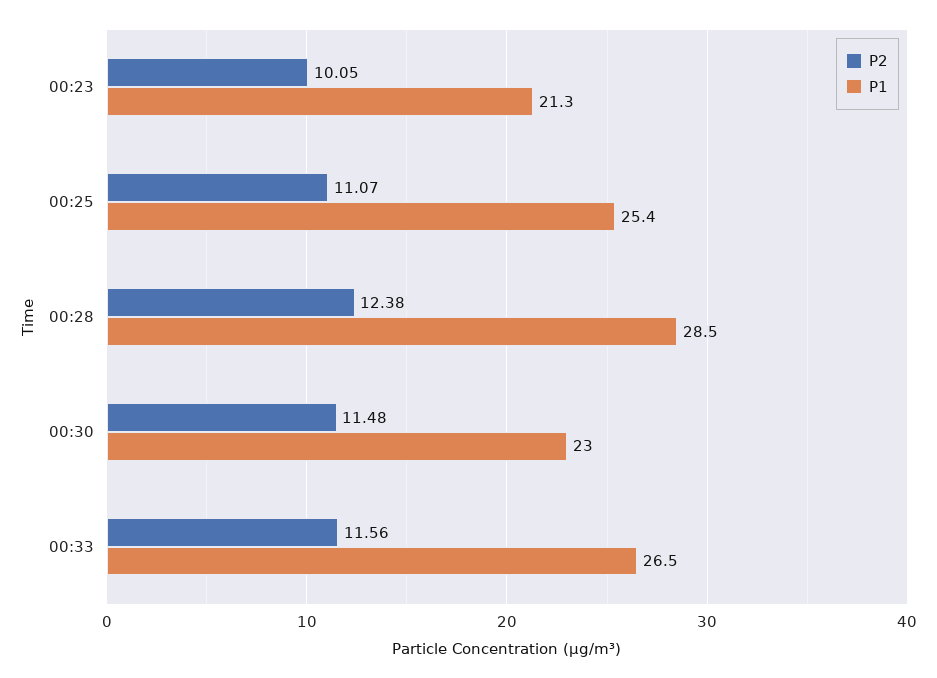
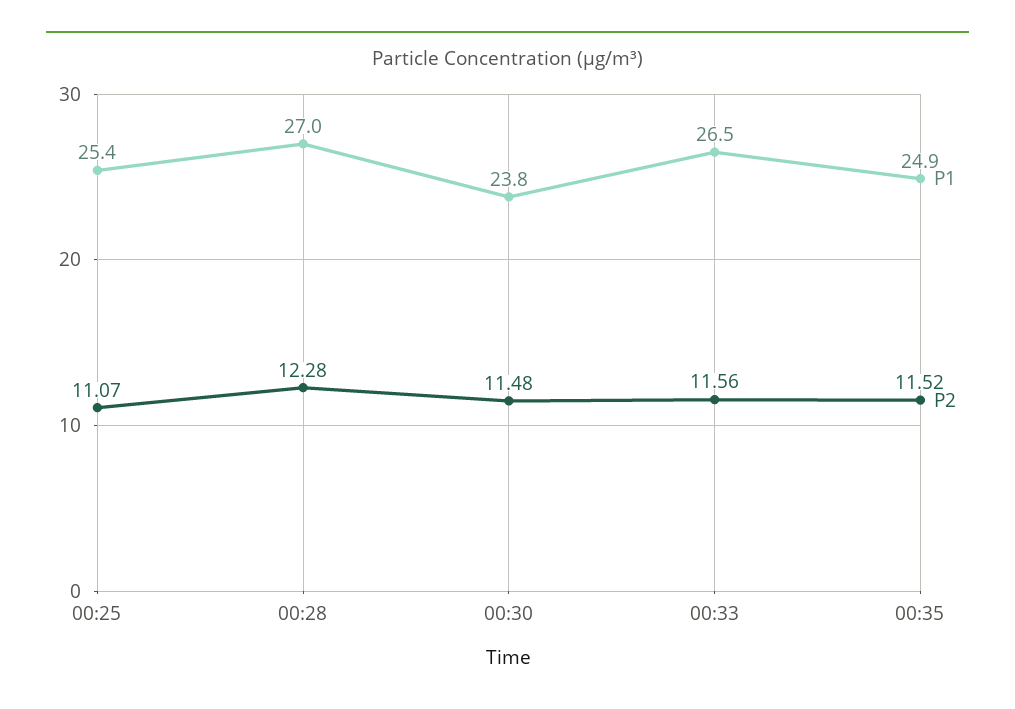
P2, 00:23: 10.05 -> none
P1, 00:23: 21.3 -> none
P2, 00:28: 12.38 -> 12.28
P1, 00:28: 28.5 -> 27
P1, 00:30: 23 -> 23.8
P1, 00:35: none -> 24.9
P2, 00:35: none -> 11.52

